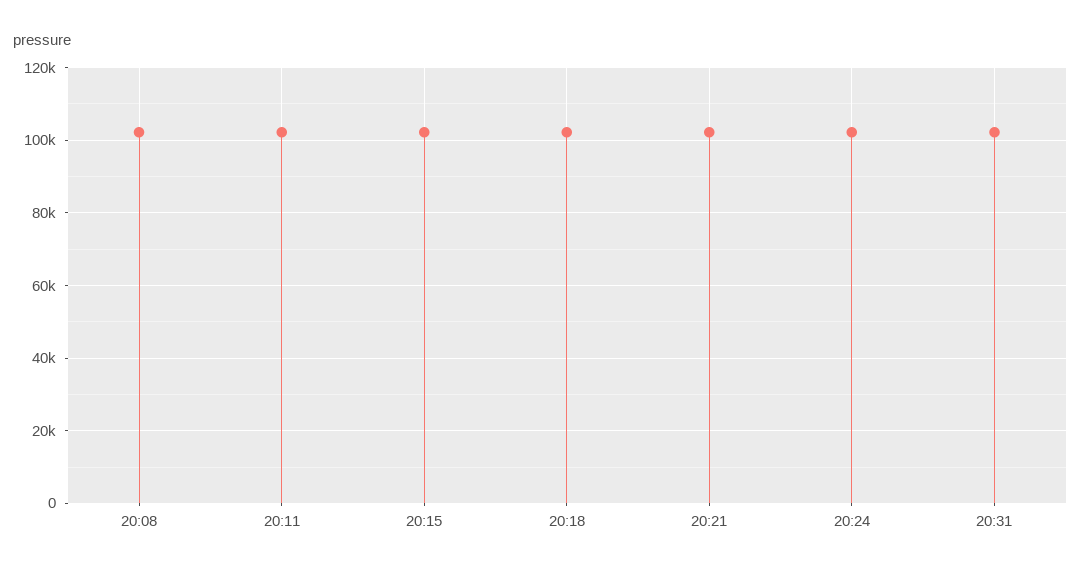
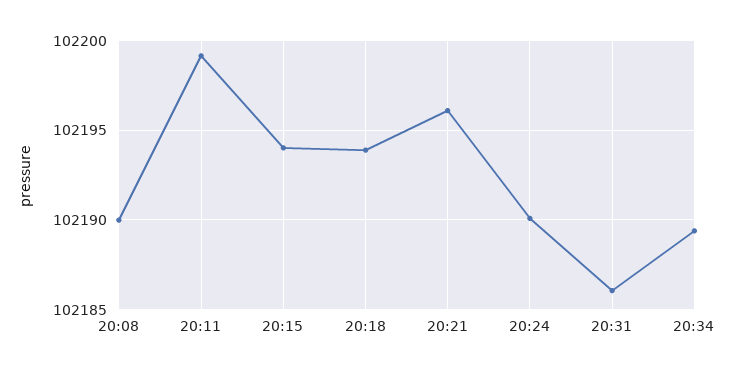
20:34: none -> 102189.5

